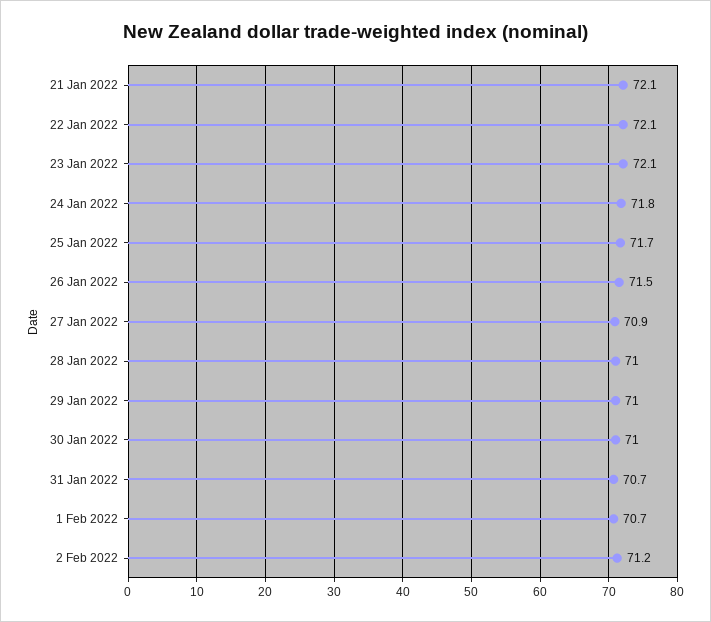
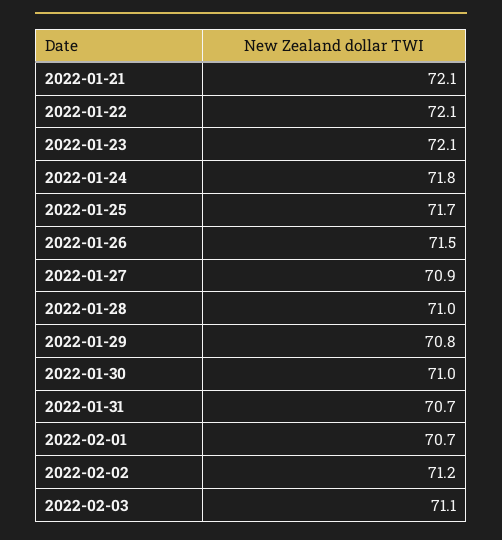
29 Jan 2022: 71 -> 70.8
2022-02-03: none -> 71.1

